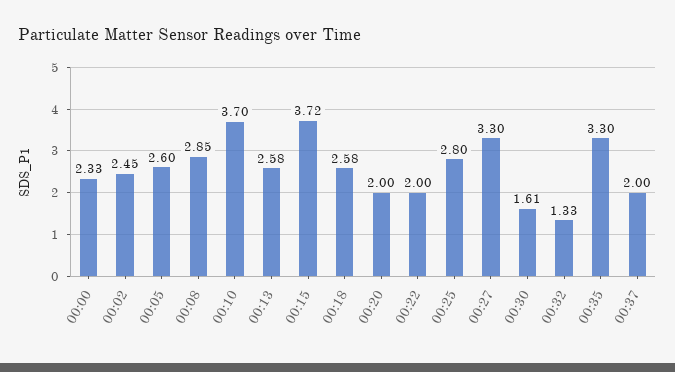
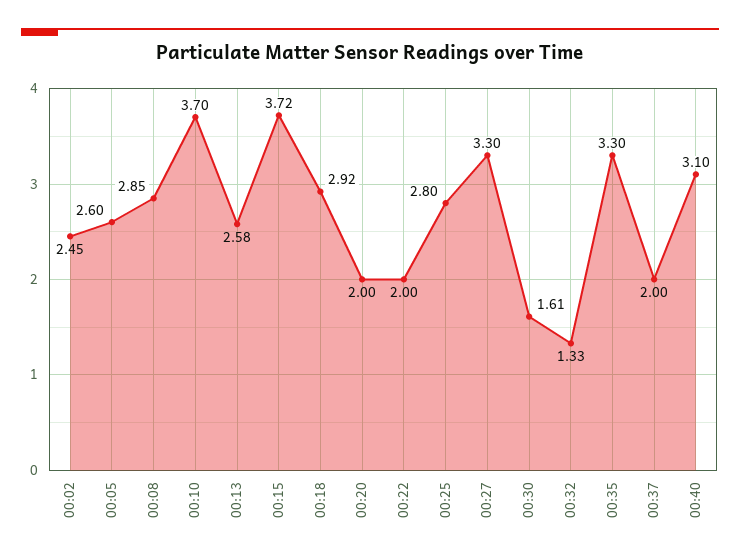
00:00: 2.33 -> none
00:18: 2.58 -> 2.92
00:40: none -> 3.1

